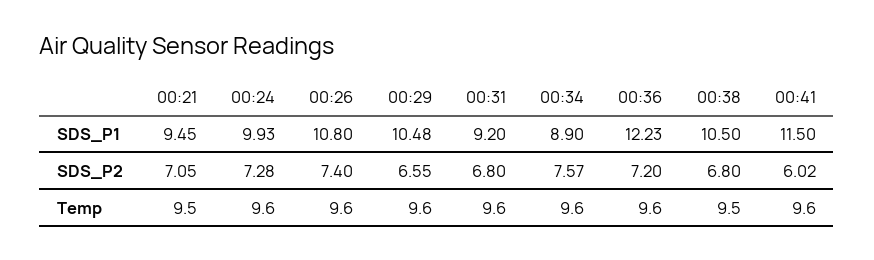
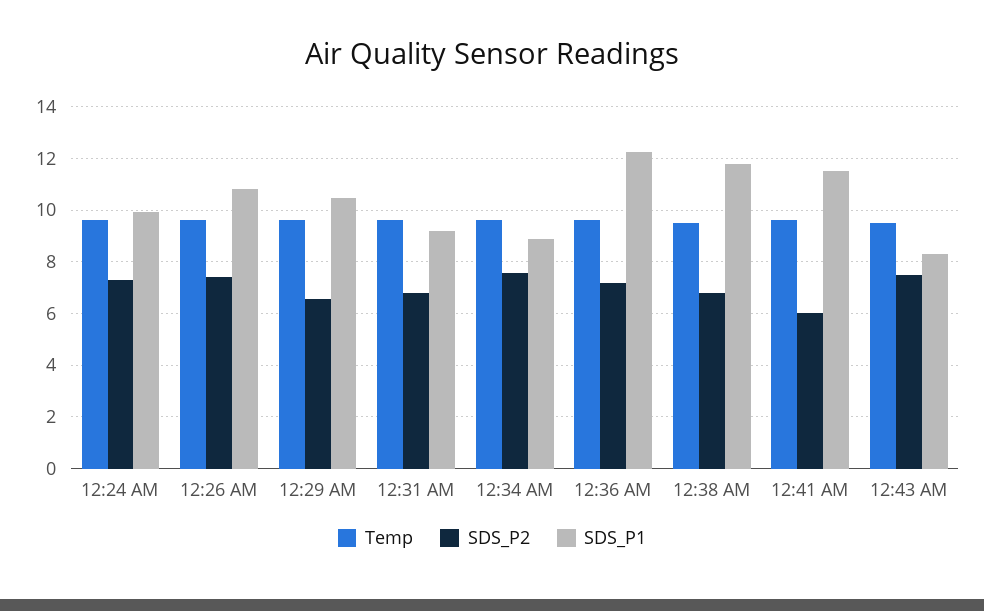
SDS_P1, 00:21: 9.45 -> none
SDS_P1, 00:38: 10.5 -> 11.75
SDS_P2, 00:21: 7.05 -> none
Temp, 00:21: 9.5 -> none
Temp, 12:43 AM: none -> 9.5
SDS_P2, 12:43 AM: none -> 7.5
SDS_P1, 12:43 AM: none -> 8.25

